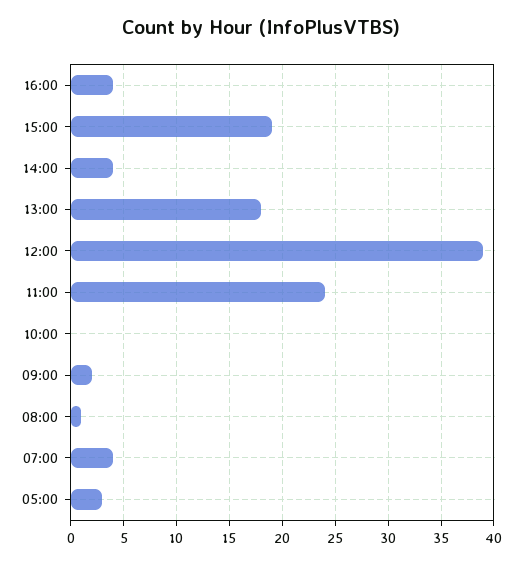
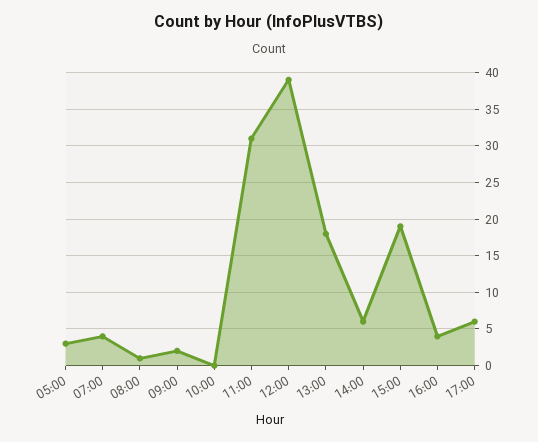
14:00: 4 -> 6
11:00: 24 -> 31
17:00: none -> 6

